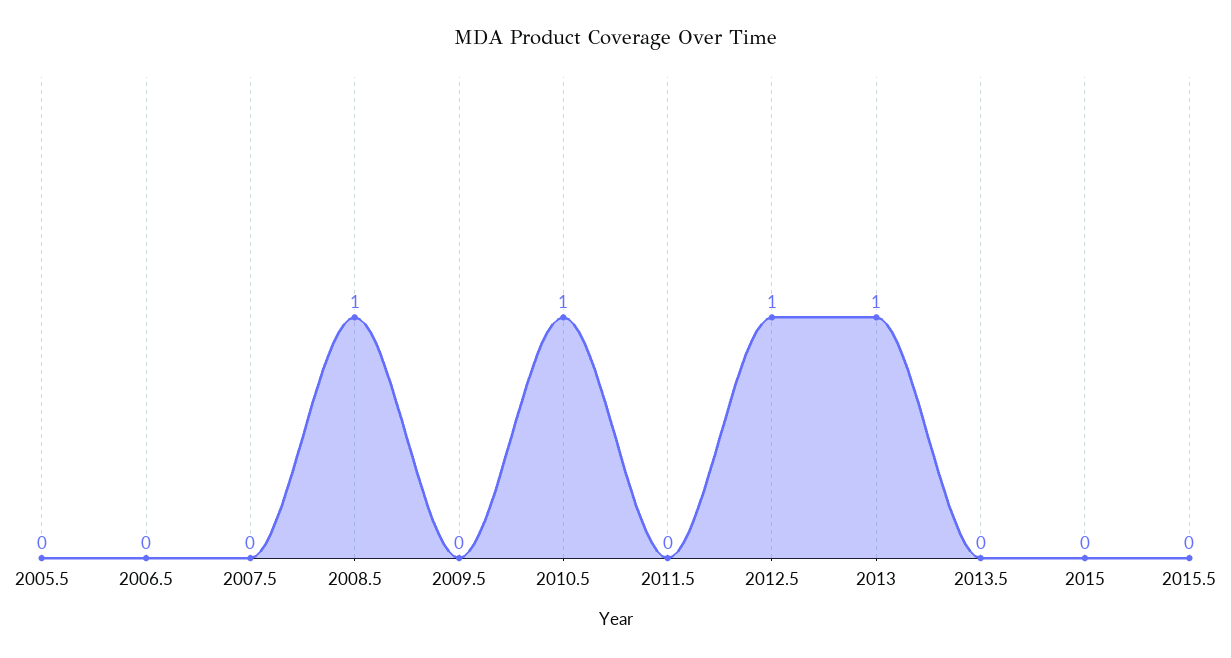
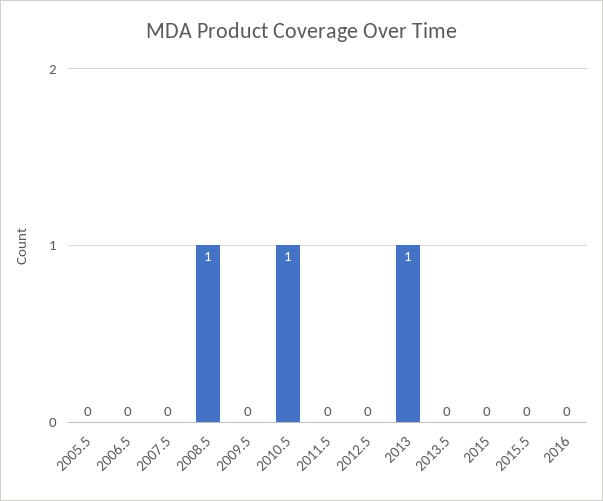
2012.5: 1 -> 0
2016: none -> 0

